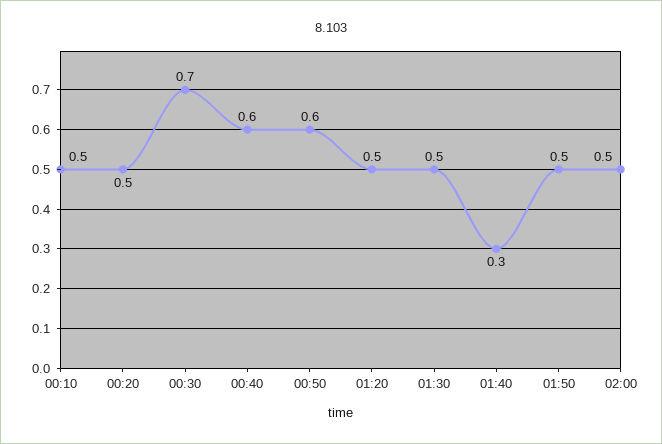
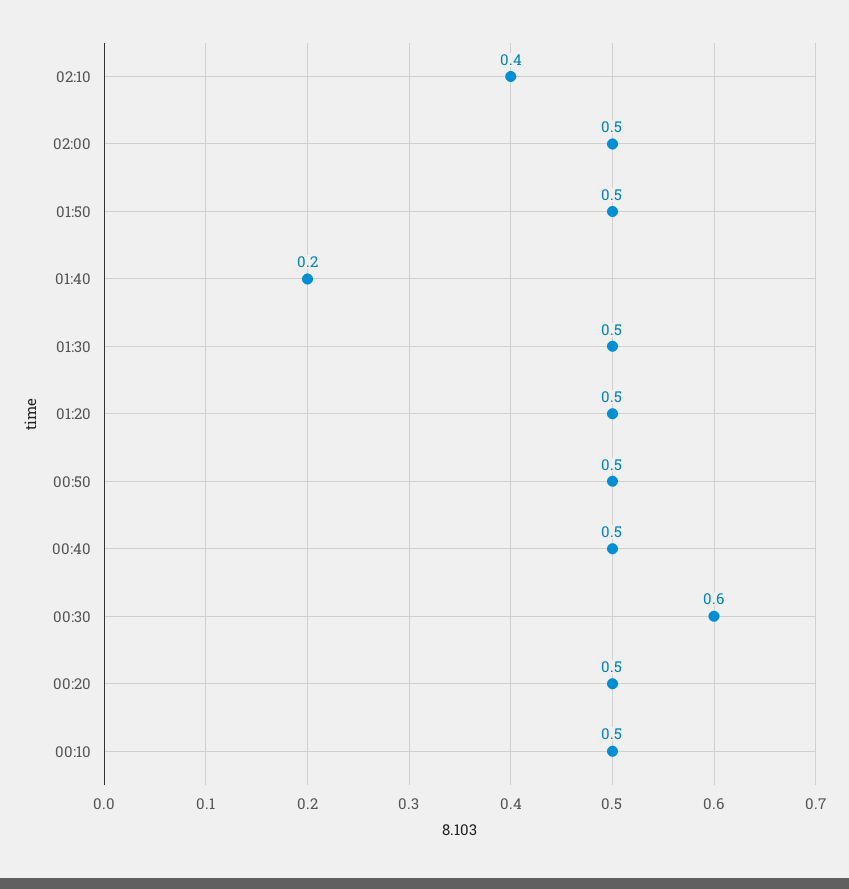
00:30: 0.7 -> 0.6
00:40: 0.6 -> 0.5
00:50: 0.6 -> 0.5
01:40: 0.3 -> 0.2
02:10: none -> 0.4

